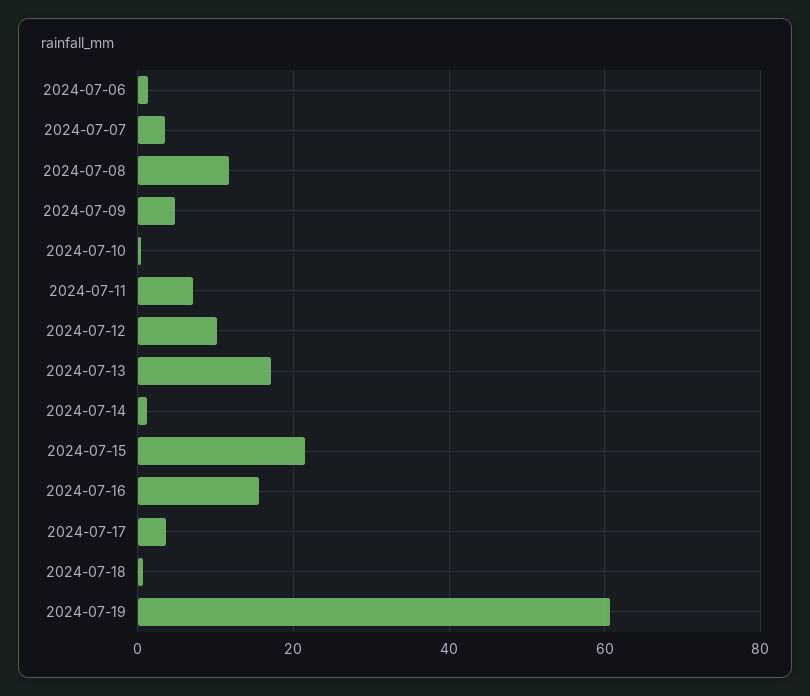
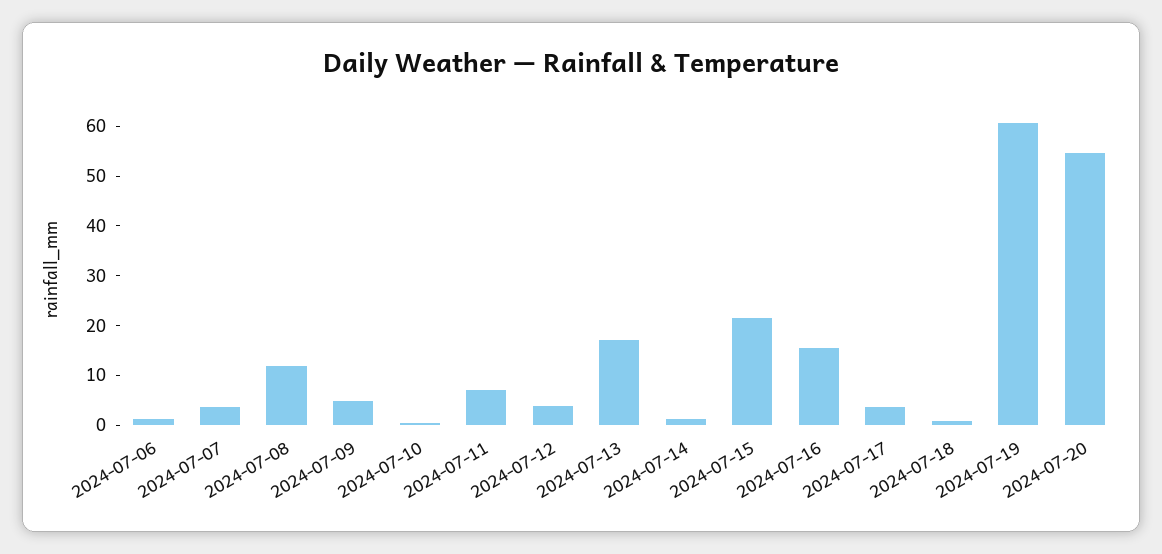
2024-07-12: 10 -> 4
2024-07-20: none -> 54

